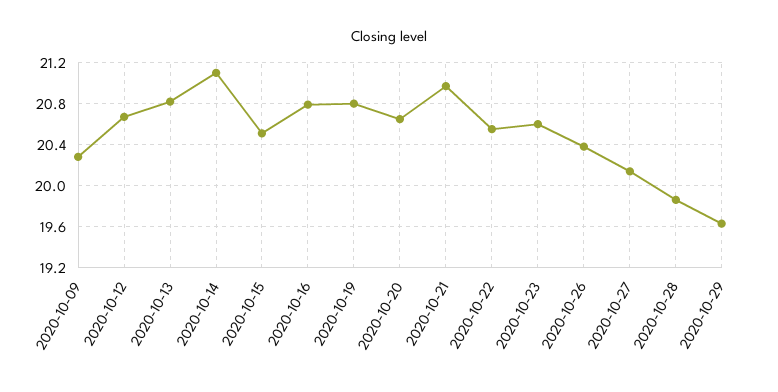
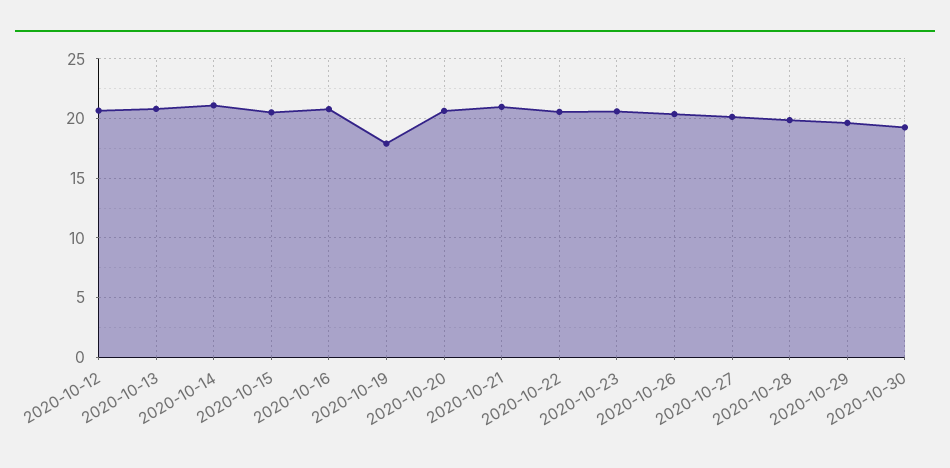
2020-10-09: 20.3 -> none
2020-10-19: 20.8 -> 18
2020-10-30: none -> 19

